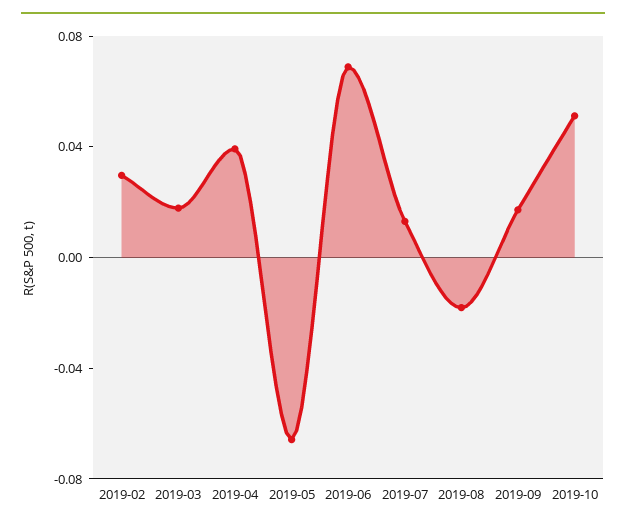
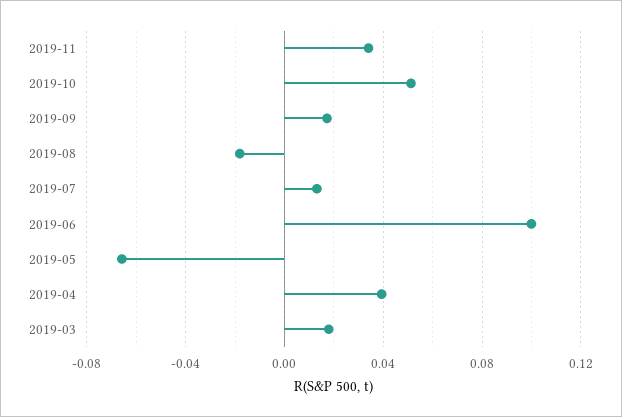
2019-02: 0.03 -> none
2019-06: 0.07 -> 0.1
2019-11: none -> 0.035

